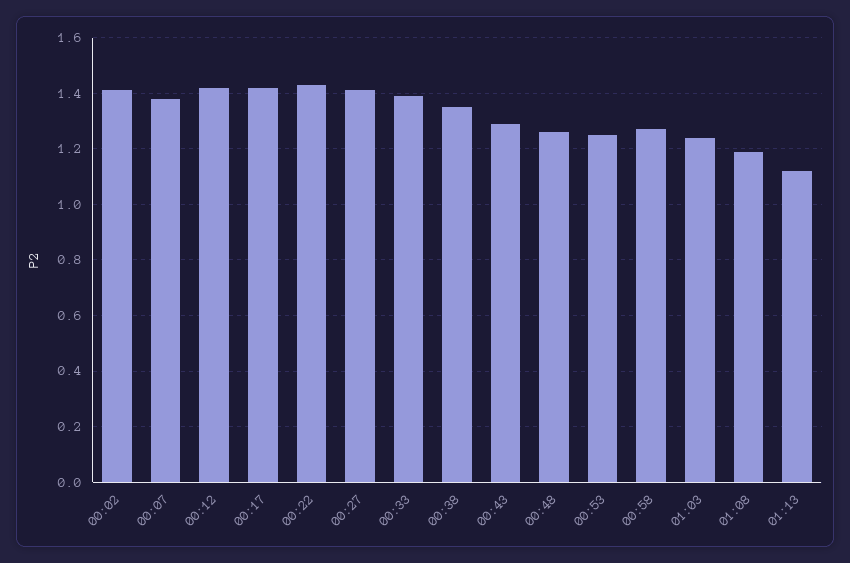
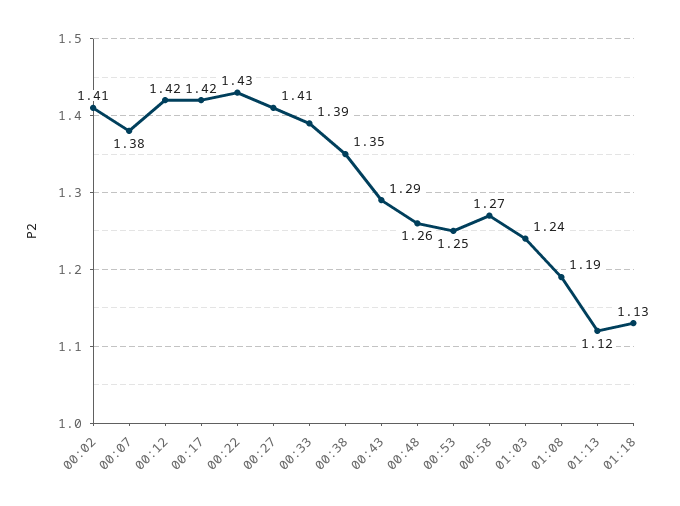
01:18: none -> 1.13

